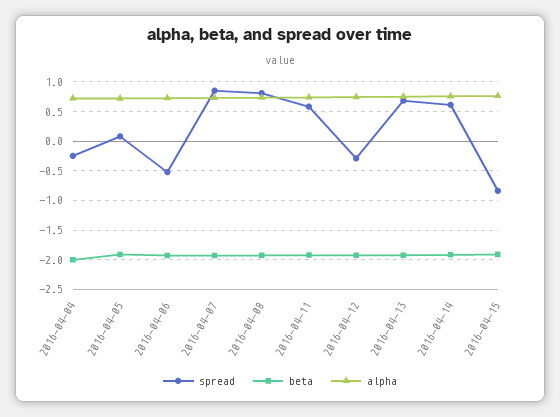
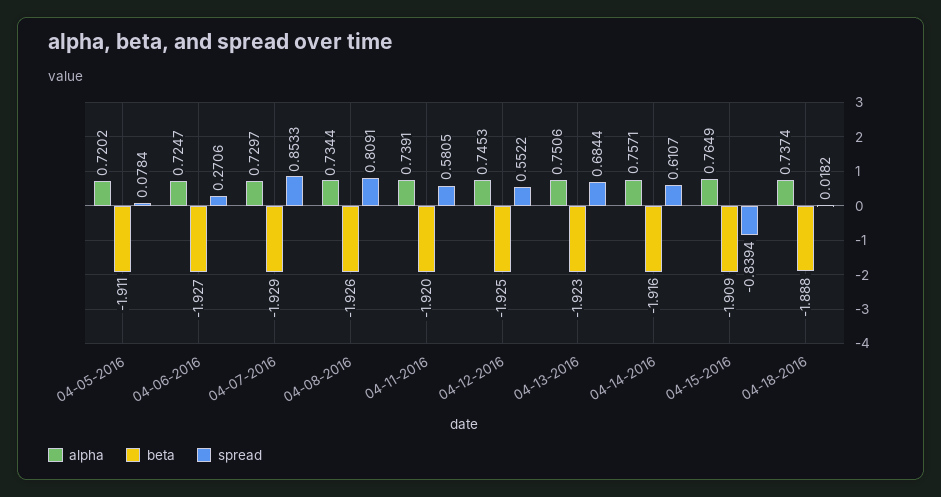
spread, 2016-04-04: -0.25 -> none
beta, 2016-04-04: -2 -> none
alpha, 2016-04-04: 0.75 -> none
spread, 2016-04-06: -0.5 -> 0.2706
spread, 2016-04-12: -0.25 -> 0.5522
alpha, 04-18-2016: none -> 0.7374
beta, 04-18-2016: none -> -1.888
spread, 04-18-2016: none -> 0.0182

